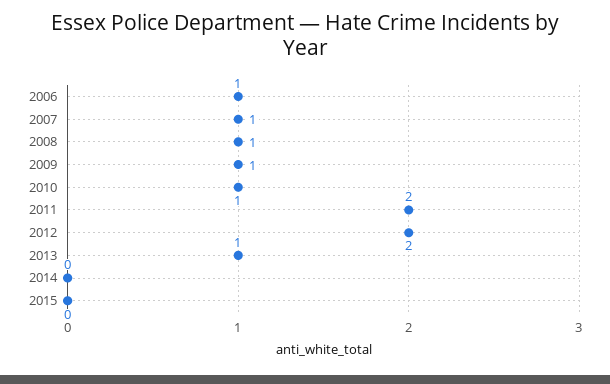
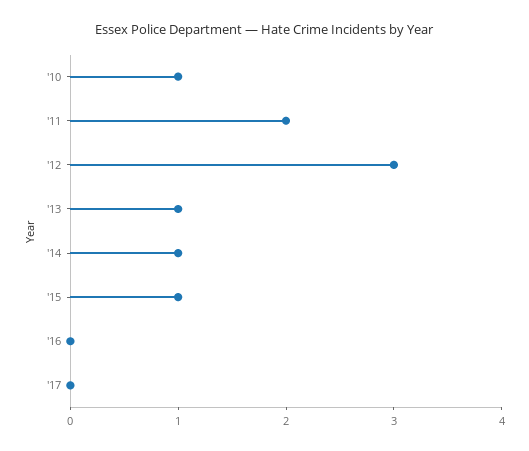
2006: 1 -> none
2007: 1 -> none
2008: 1 -> none
2009: 1 -> none
2012: 2 -> 3
2014: 0 -> 1
2015: 0 -> 1
'16: none -> 0
'17: none -> 0

